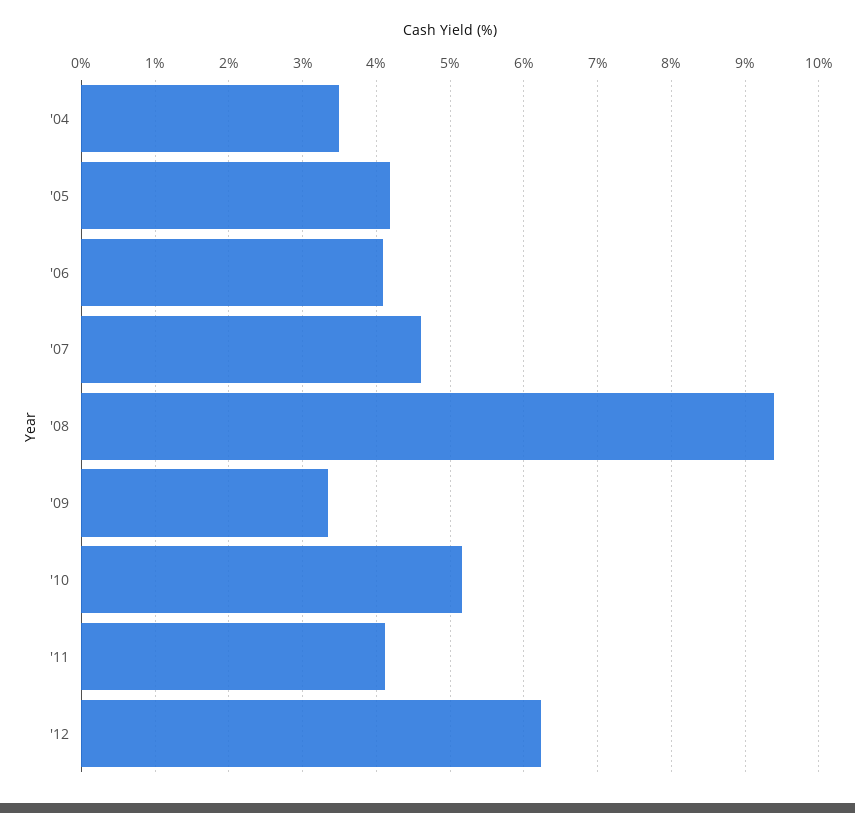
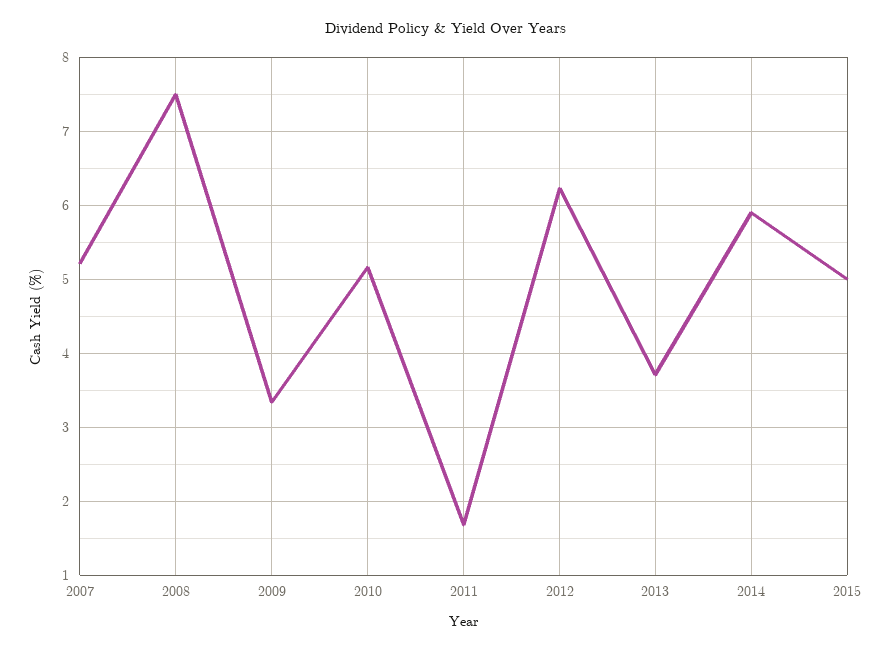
'04: 3.5 -> none
'05: 4.2 -> none
'06: 4.1 -> none
'07: 4.6 -> 5.2
'08: 9.4 -> 7.5
'11: 4.1 -> 1.7
2013: none -> 3.7
2014: none -> 5.9
2015: none -> 5

